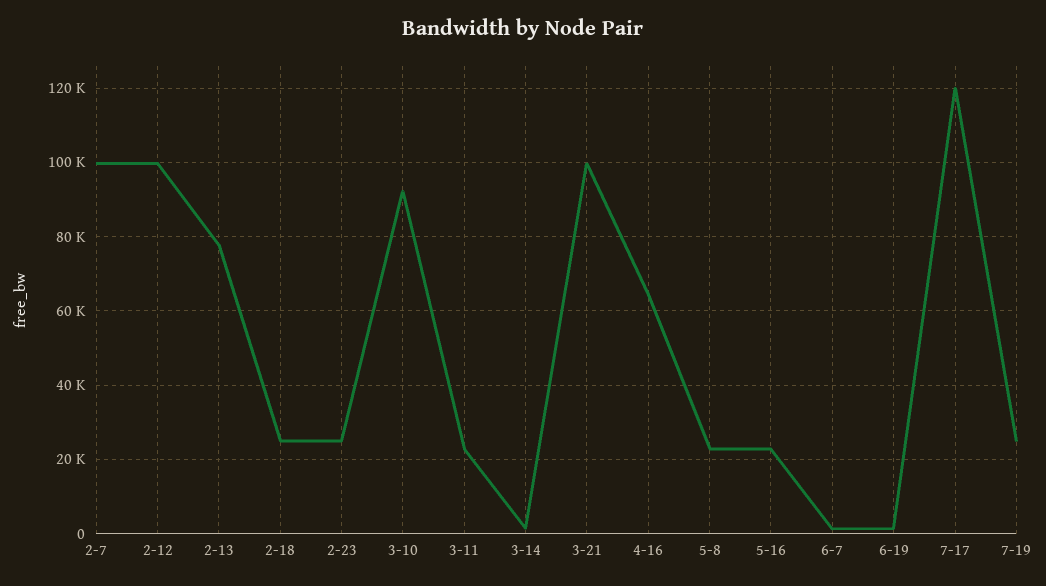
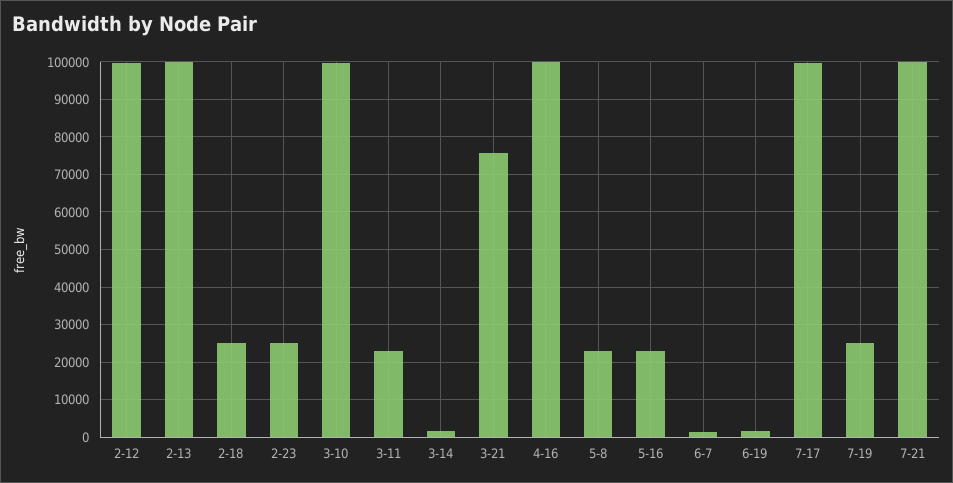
2-7: 100000 -> none
2-13: 78000 -> 100000
3-10: 92000 -> 100000
3-21: 100000 -> 76000
4-16: 64000 -> 100000
7-17: 120000 -> 100000
7-21: none -> 100000

